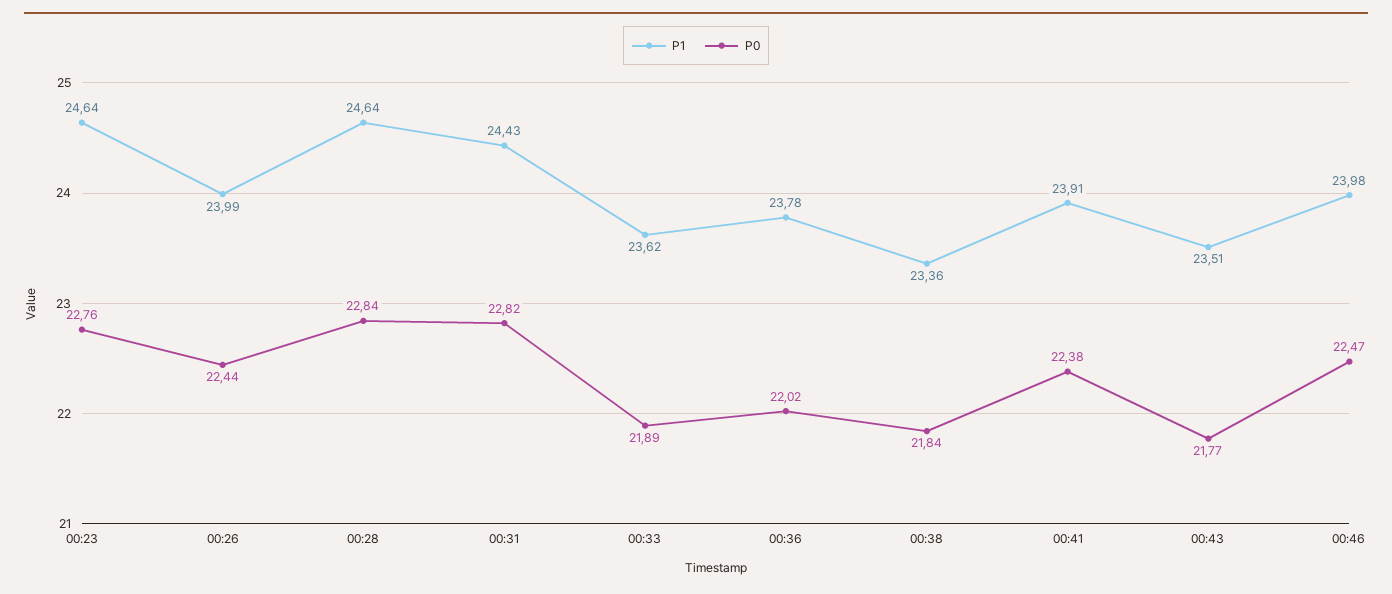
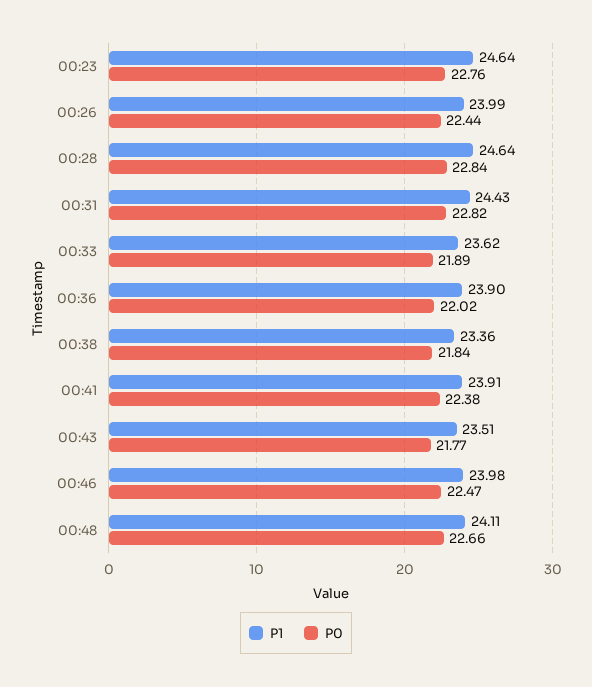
P1, 00:36: 23.78 -> 23.9
P1, 00:48: none -> 24.11
P0, 00:48: none -> 22.66

